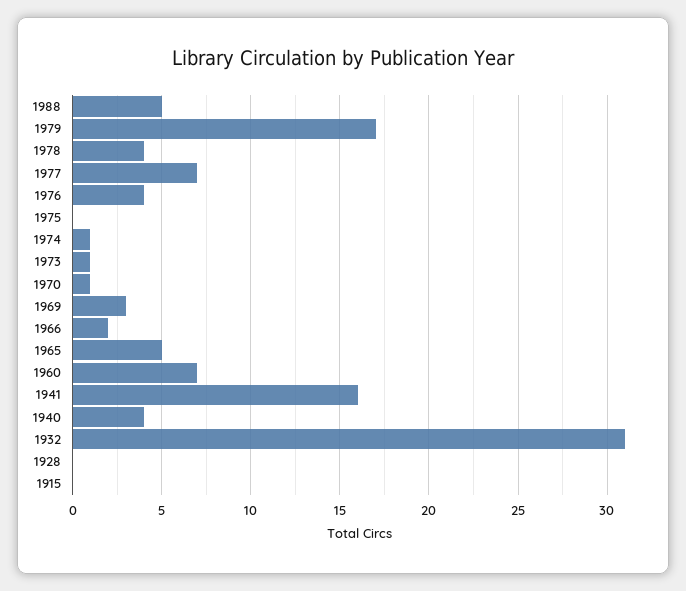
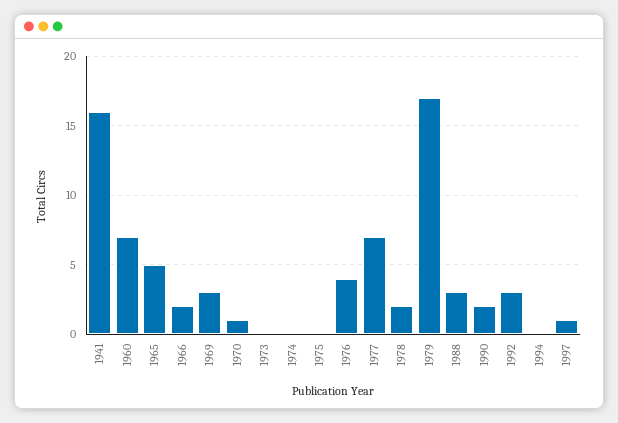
1988: 5 -> 3
1978: 4 -> 2
1974: 1 -> 0
1973: 1 -> 0
1940: 4 -> none
1932: 31 -> none
1928: 0 -> none
1915: 0 -> none
1990: none -> 2
1992: none -> 3
1994: none -> 0
1997: none -> 1

